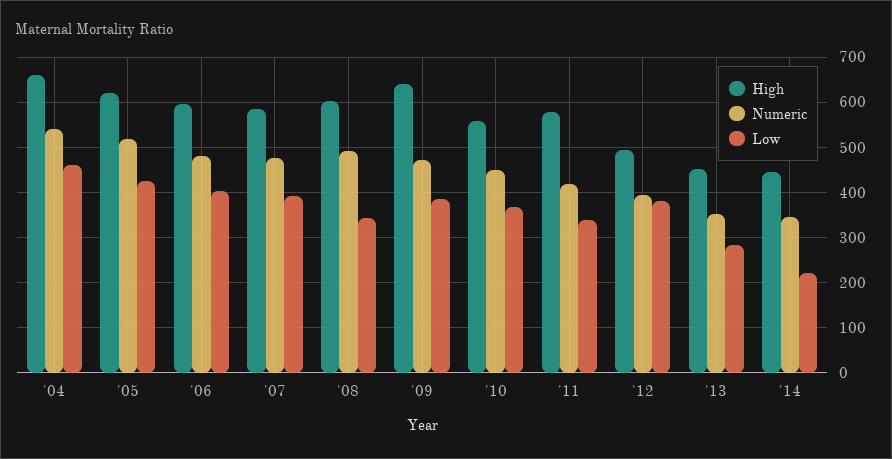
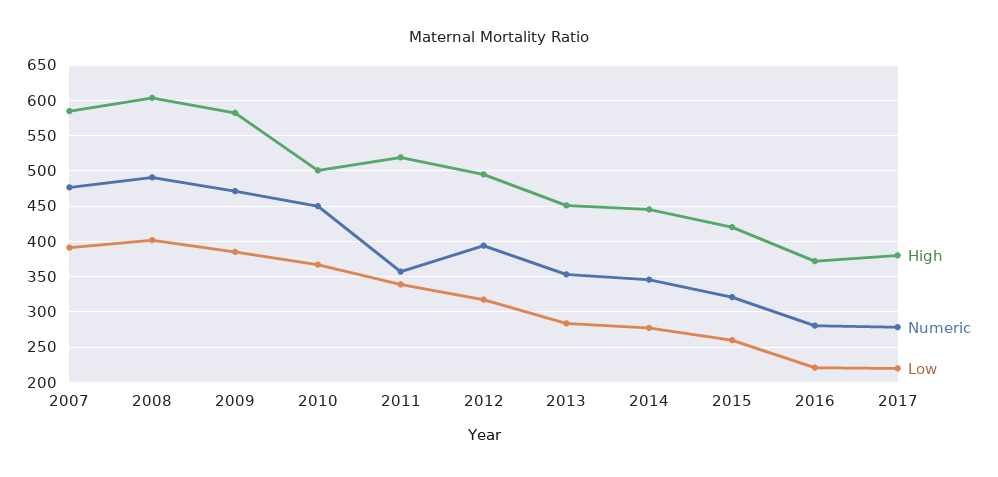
High, '04: 660 -> none
Numeric, '04: 540 -> none
Low, '04: 460 -> none
High, '05: 620 -> none
Numeric, '05: 520 -> none
Low, '05: 420 -> none
High, '06: 600 -> none
Numeric, '06: 480 -> none
Low, '06: 400 -> none
Low, '08: 340 -> 400
High, '09: 640 -> 580
High, '10: 560 -> 500
High, '11: 580 -> 520
Numeric, '11: 420 -> 360
Low, '12: 380 -> 320
Low, '14: 220 -> 280
High, 2015: none -> 420
Numeric, 2015: none -> 320
Low, 2015: none -> 260
High, 2016: none -> 370
Numeric, 2016: none -> 280
Low, 2016: none -> 220
High, 2017: none -> 380
Numeric, 2017: none -> 280
Low, 2017: none -> 220

